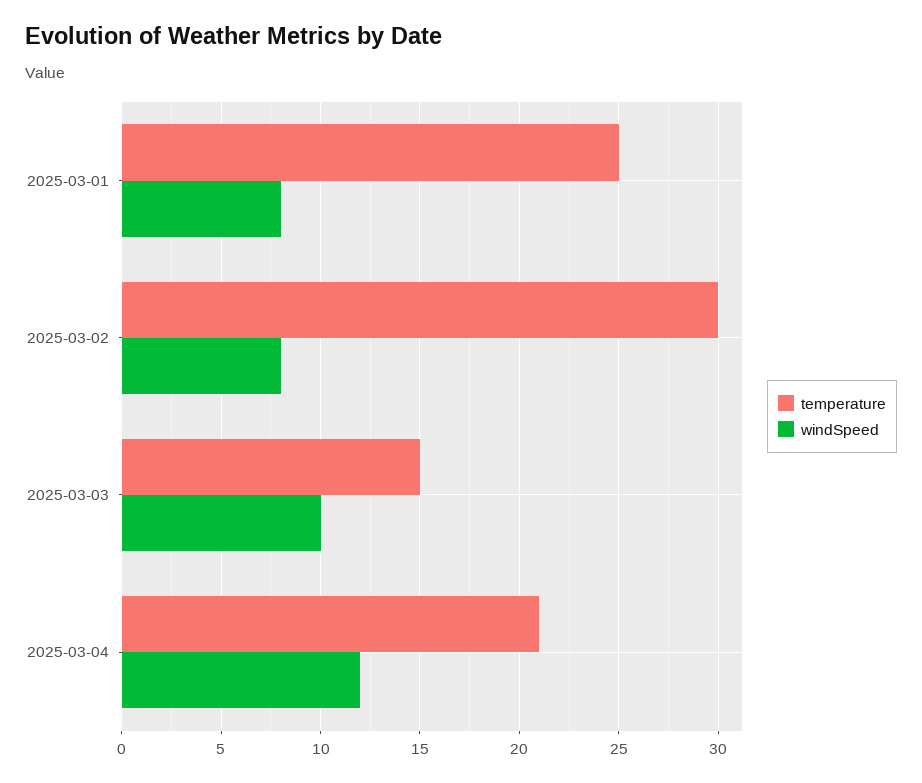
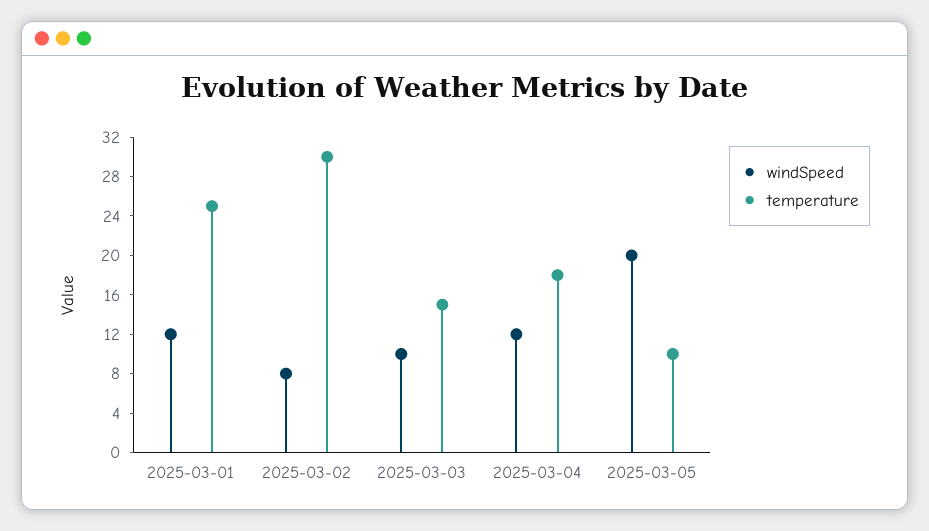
windSpeed, 2025-03-01: 8 -> 12
temperature, 2025-03-04: 21 -> 18
windSpeed, 2025-03-05: none -> 20
temperature, 2025-03-05: none -> 10

